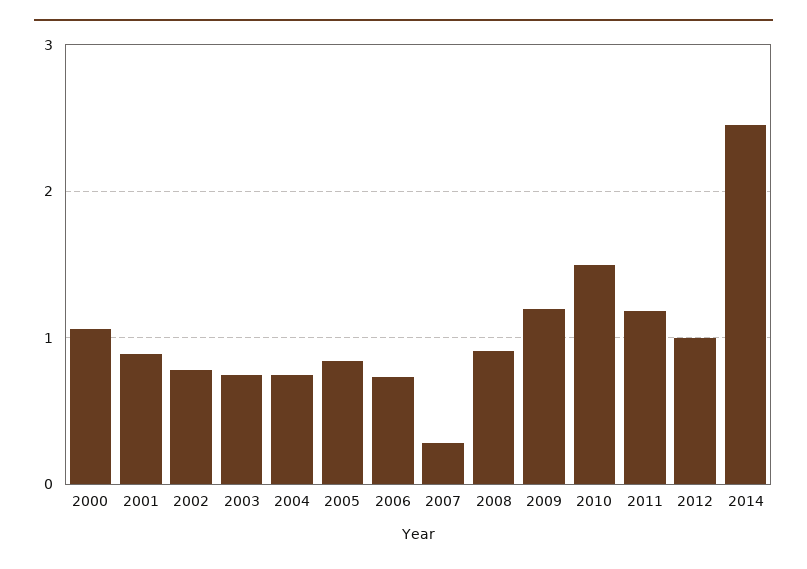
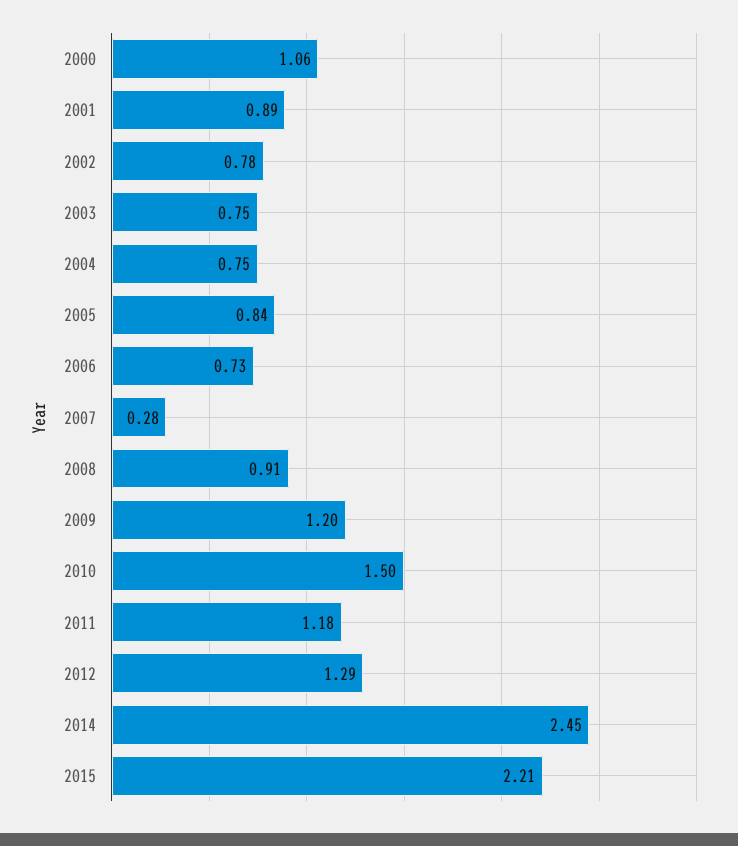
2012: 1 -> 1.29
2015: none -> 2.21

